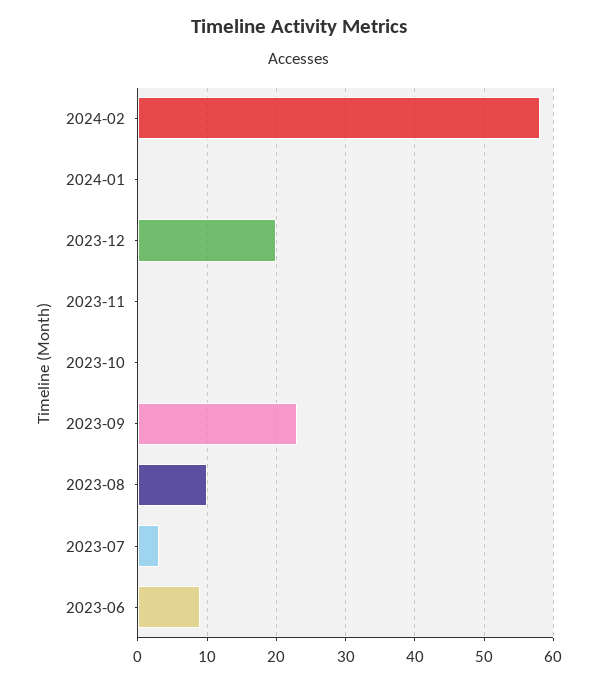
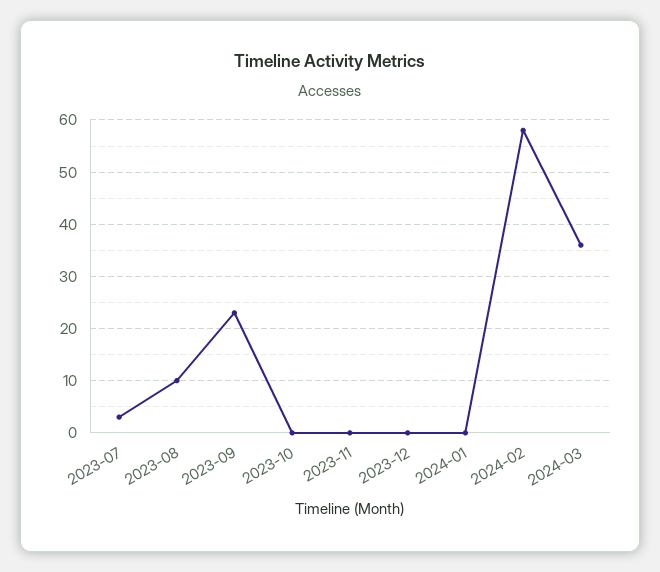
2023-12: 20 -> 0
2023-06: 9 -> none
2024-03: none -> 35

